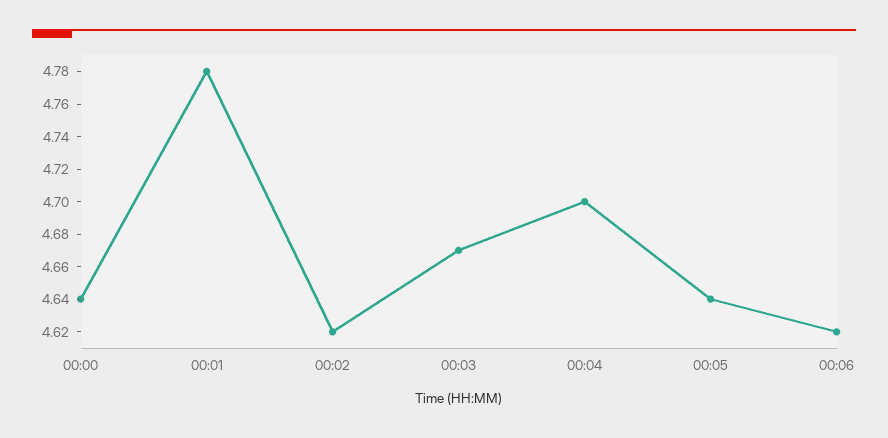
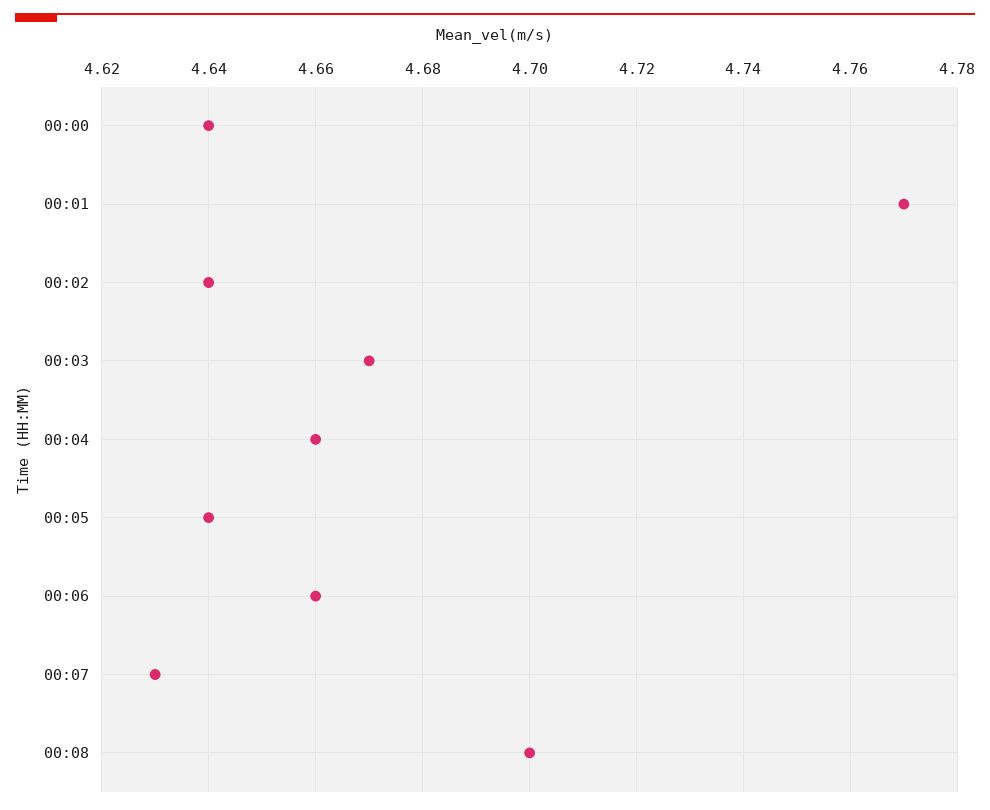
00:01: 4.78 -> 4.77
00:02: 4.62 -> 4.64
00:04: 4.7 -> 4.66
00:06: 4.62 -> 4.66
00:07: none -> 4.63
00:08: none -> 4.7

